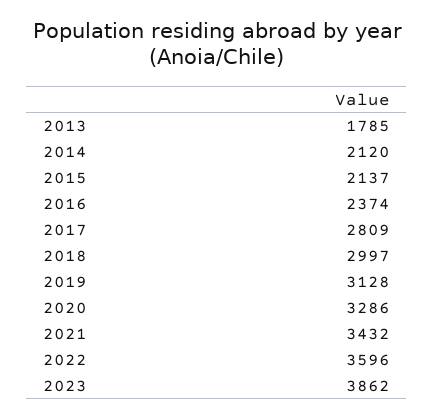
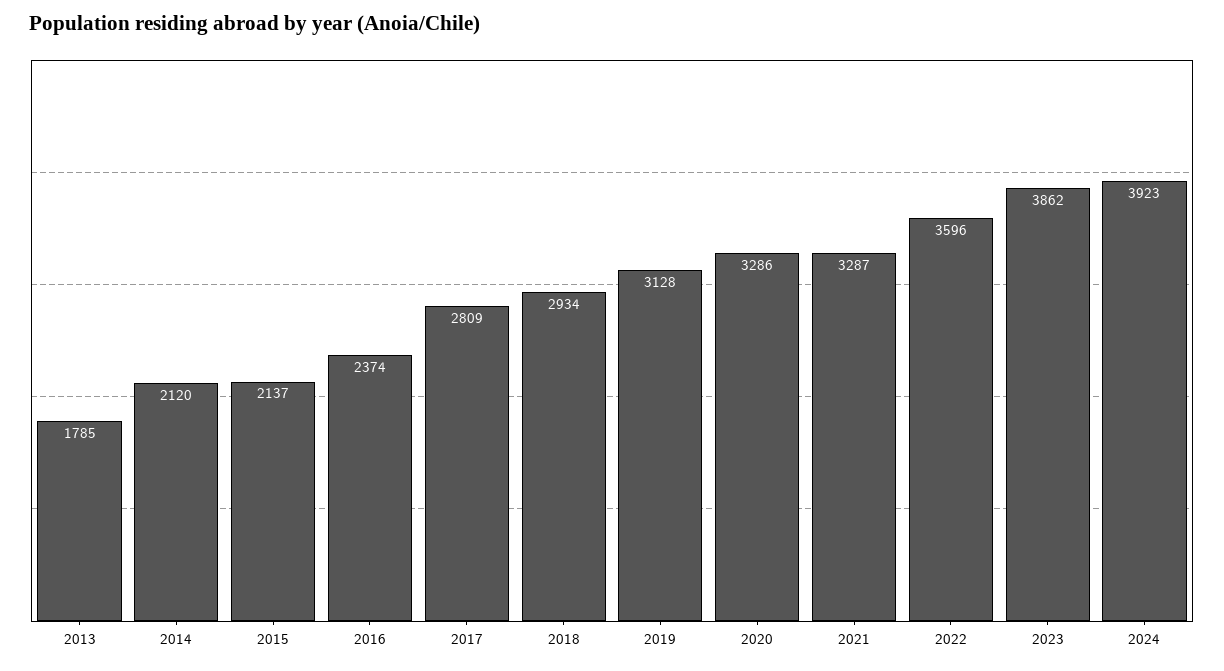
2018: 2997 -> 2934
2021: 3432 -> 3287
2024: none -> 3923

